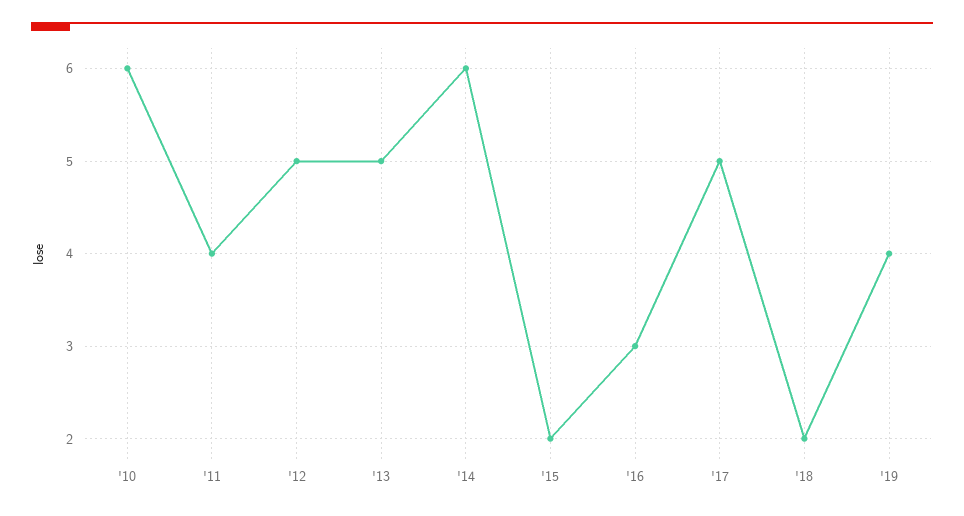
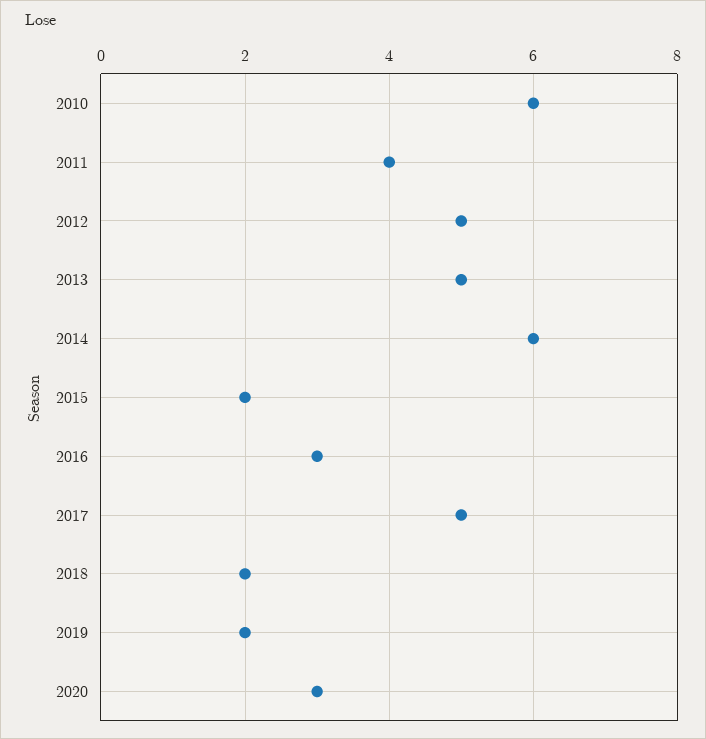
'19: 4 -> 2
2020: none -> 3

